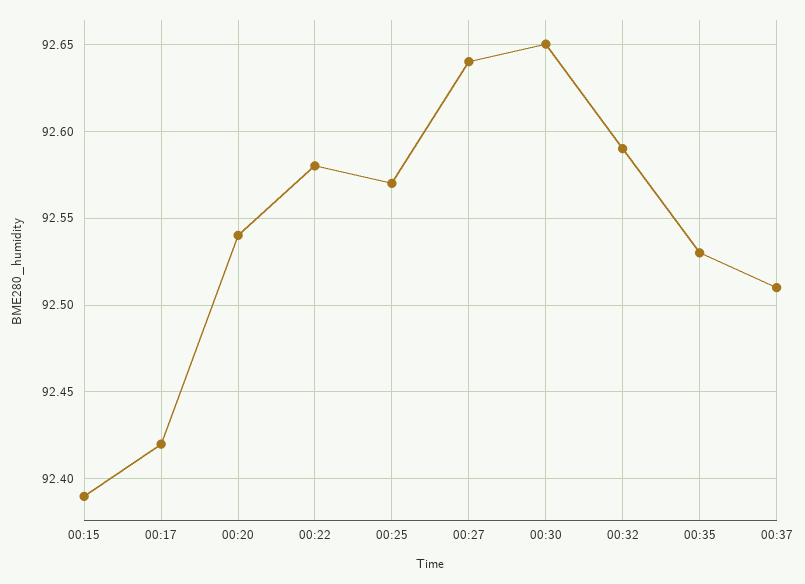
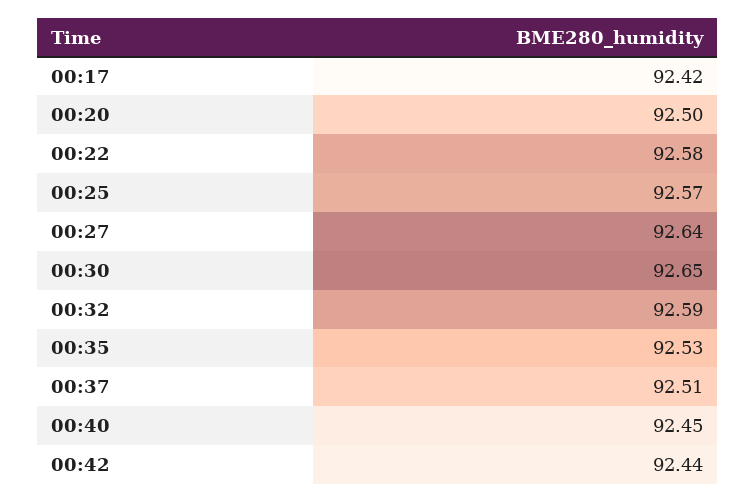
00:15: 92.39 -> none
00:20: 92.54 -> 92.5
00:40: none -> 92.45
00:42: none -> 92.44

